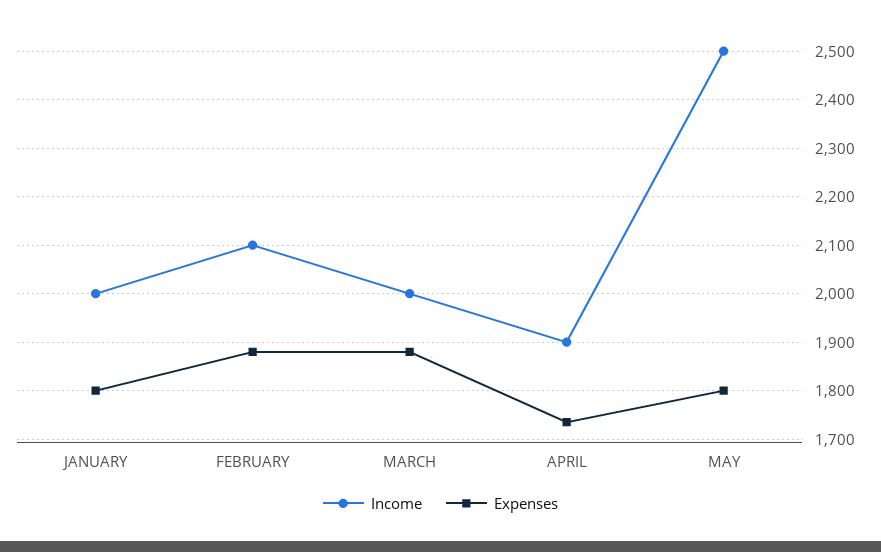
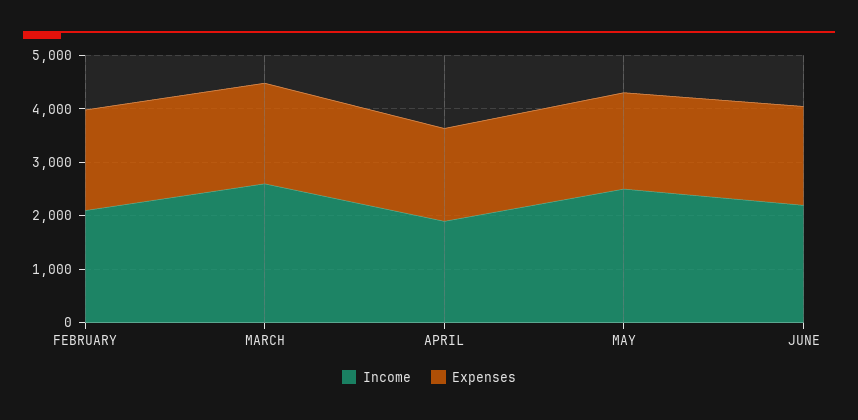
Income, JANUARY: 2000 -> none
Expenses, JANUARY: 1800 -> none
Income, MARCH: 2000 -> 2600
Income, JUNE: none -> 2200
Expenses, JUNE: none -> 1800

